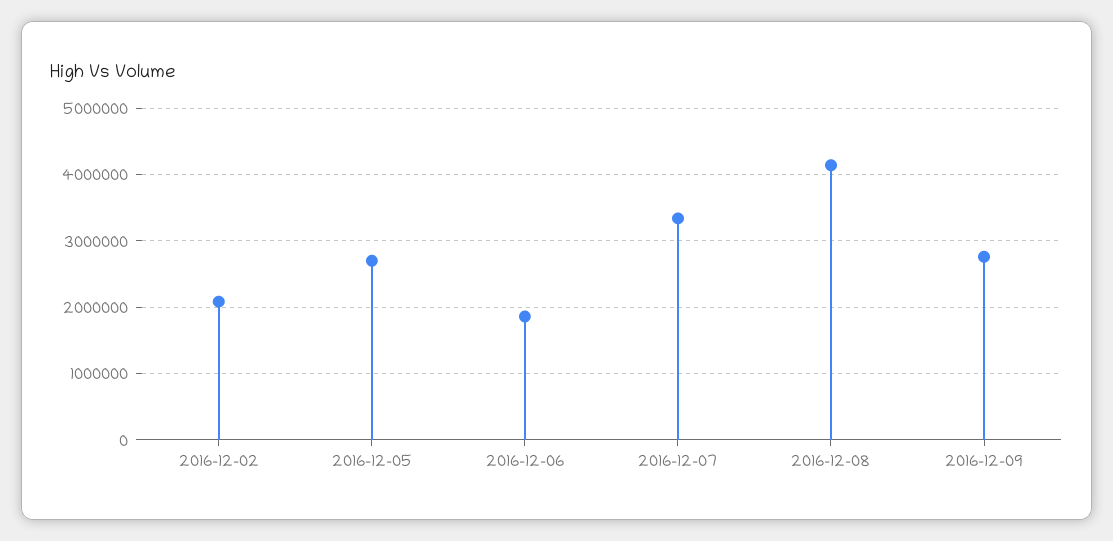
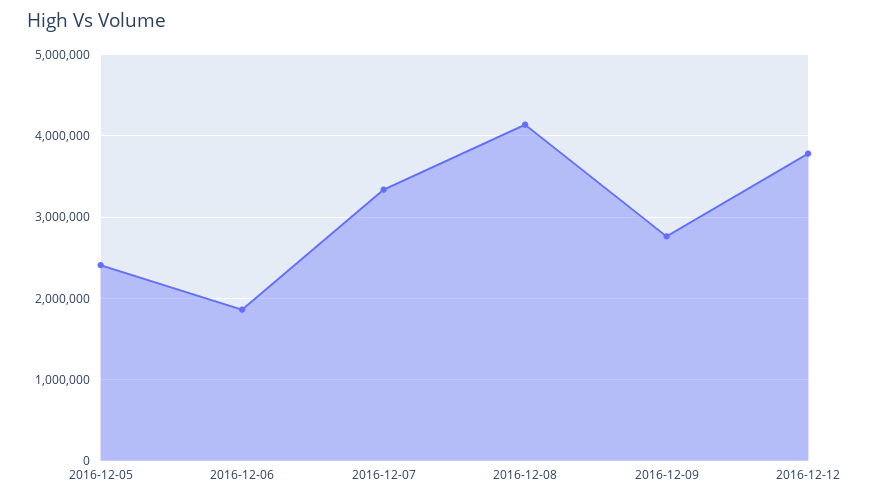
2016-12-02: 2100000 -> none
2016-12-05: 2700000 -> 2400000
2016-12-12: none -> 3800000

